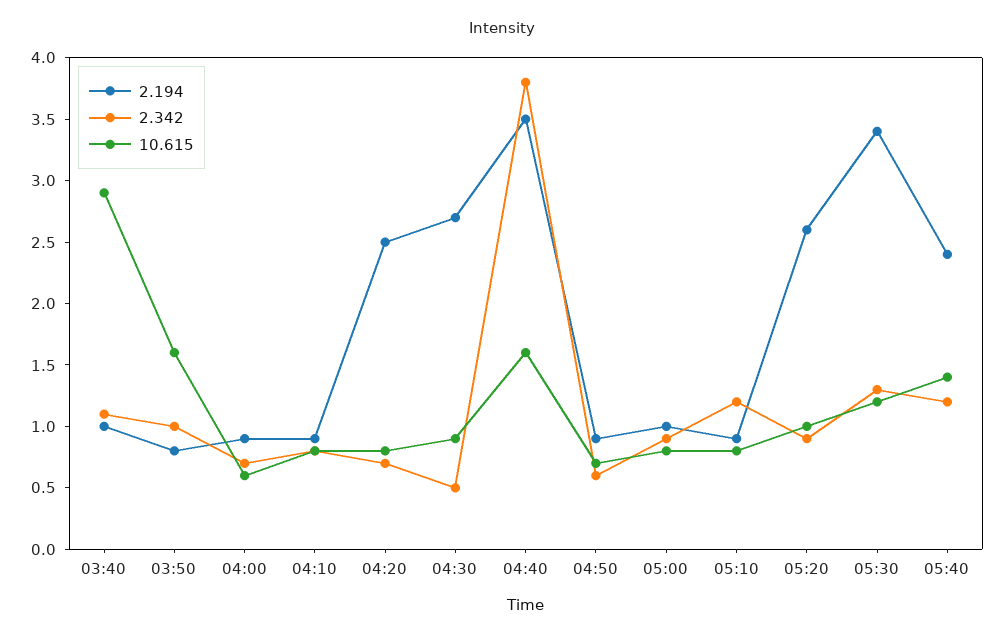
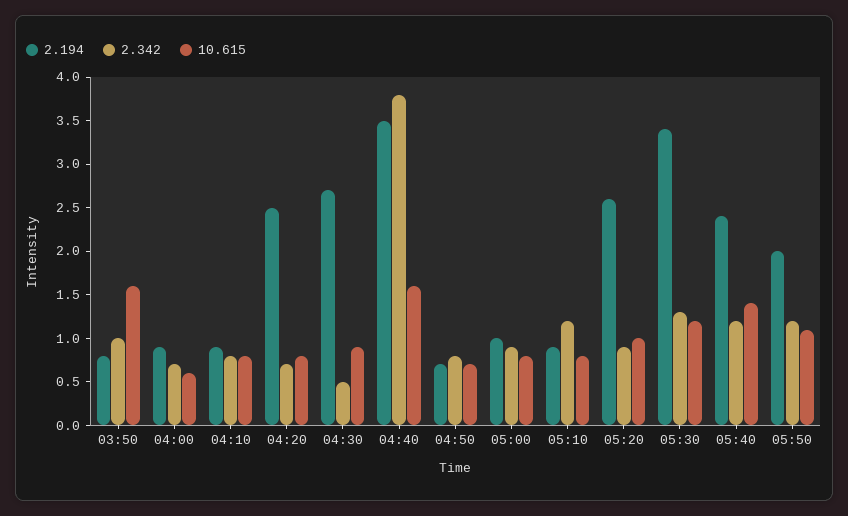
2.194, 03:40: 1 -> none
2.342, 03:40: 1.1 -> none
10.615, 03:40: 2.9 -> none
2.194, 04:50: 0.9 -> 0.7
2.342, 04:50: 0.6 -> 0.8
2.194, 05:50: none -> 2
2.342, 05:50: none -> 1.2
10.615, 05:50: none -> 1.1

